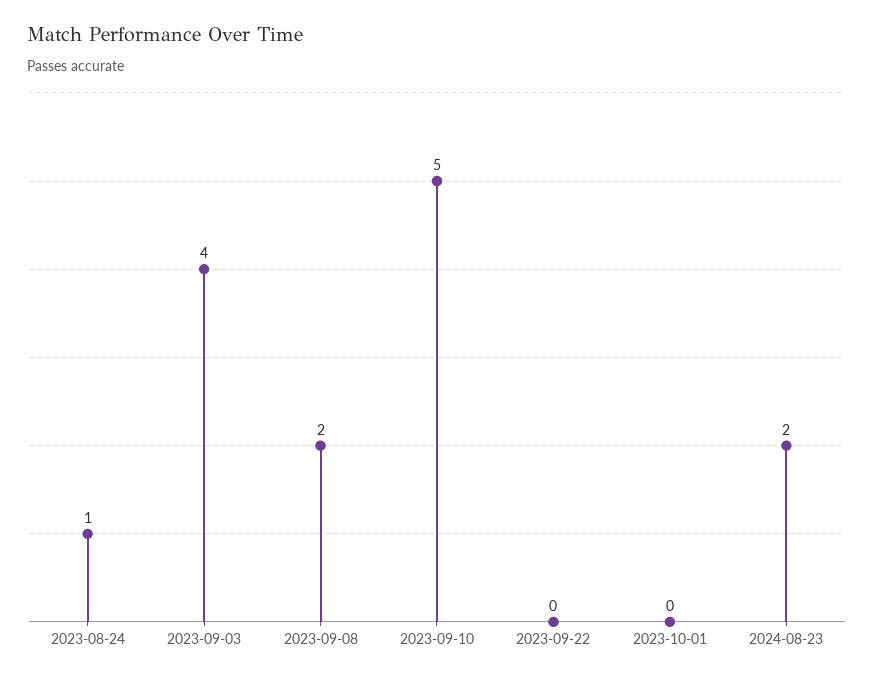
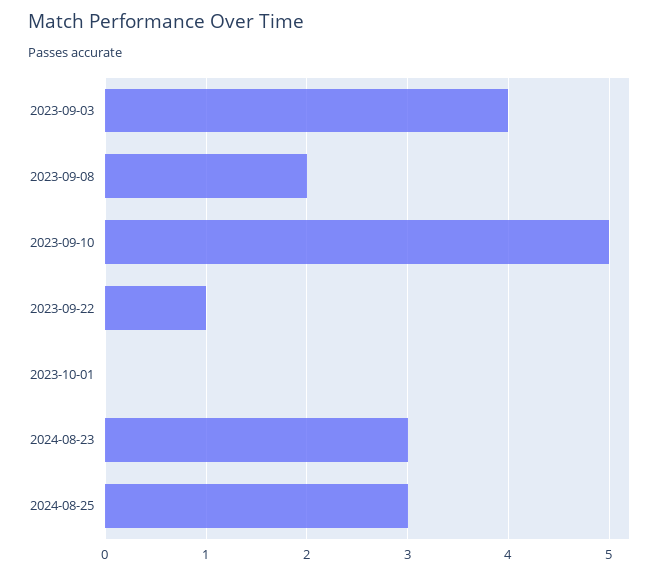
2023-08-24: 1 -> none
2023-09-22: 0 -> 1
2024-08-23: 2 -> 3
2024-08-25: none -> 3

